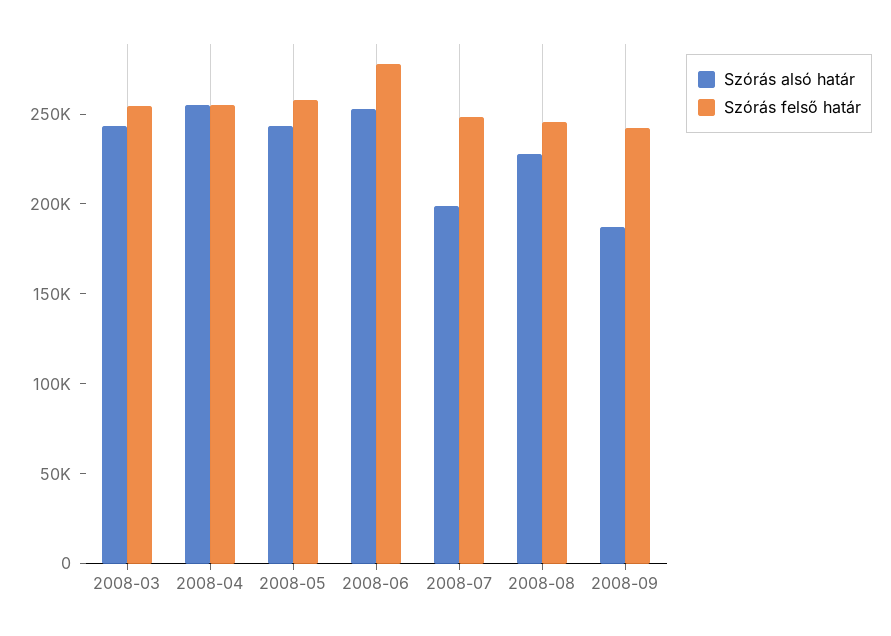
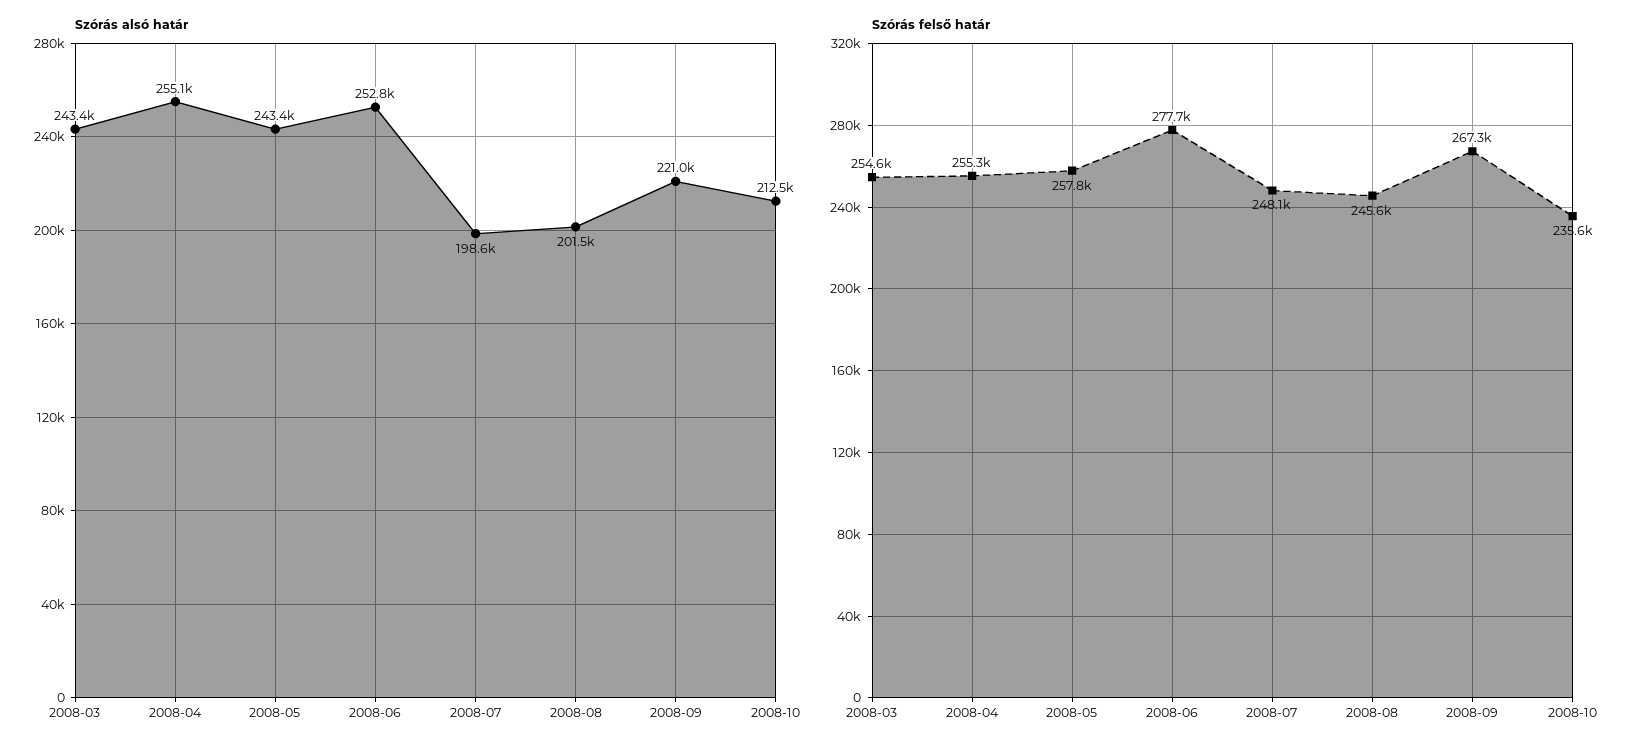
Szórás alsó határ, 2008-08: 230000 -> 201500
Szórás alsó határ, 2008-09: 190000 -> 221000
Szórás felső határ, 2008-09: 240000 -> 267300
Szórás alsó határ, 2008-10: none -> 212500
Szórás felső határ, 2008-10: none -> 235600

